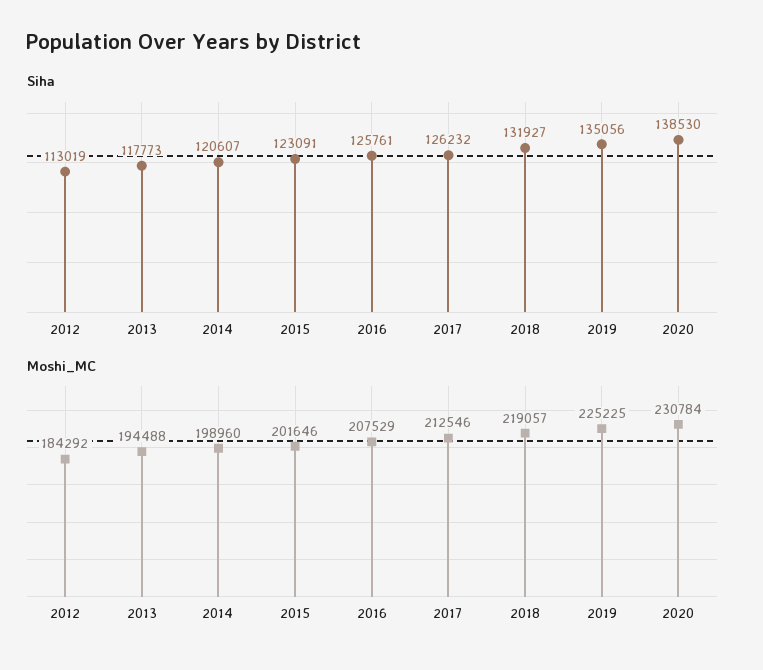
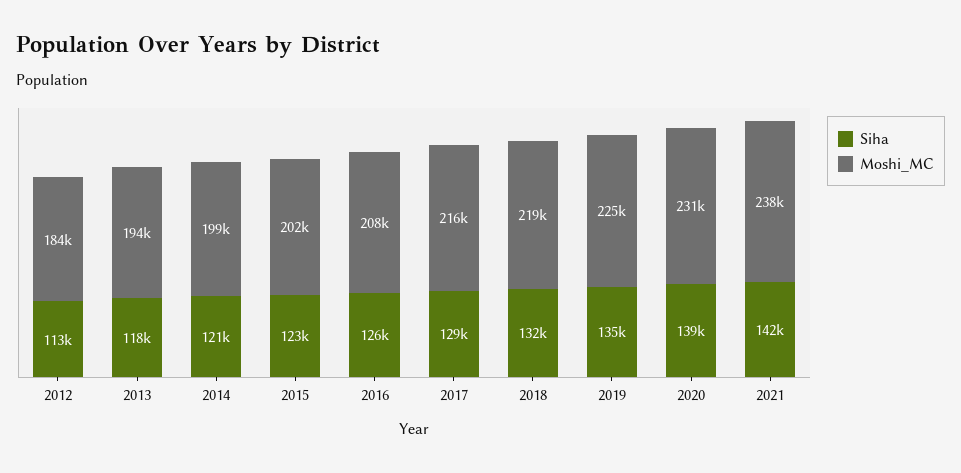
Siha, 2017: 126232 -> 129000
Moshi_MC, 2017: 212546 -> 216000
Siha, 2021: none -> 142000
Moshi_MC, 2021: none -> 238000

